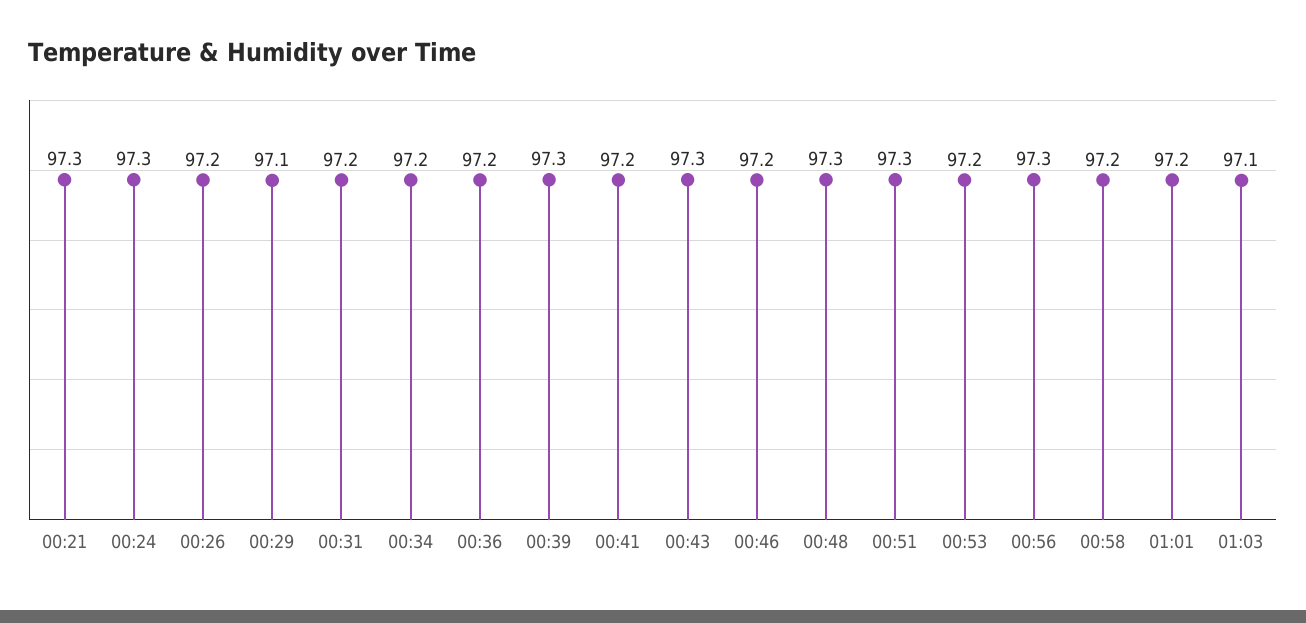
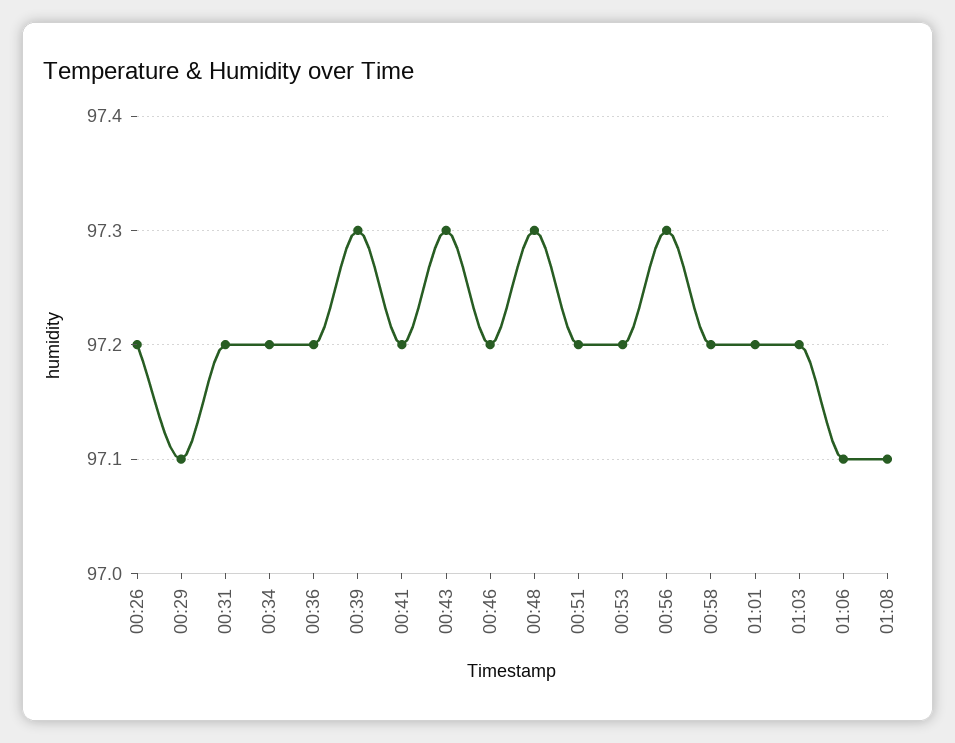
00:21: 97.3 -> none
00:24: 97.3 -> none
00:51: 97.3 -> 97.2
01:03: 97.1 -> 97.2
01:06: none -> 97.1
01:08: none -> 97.1

